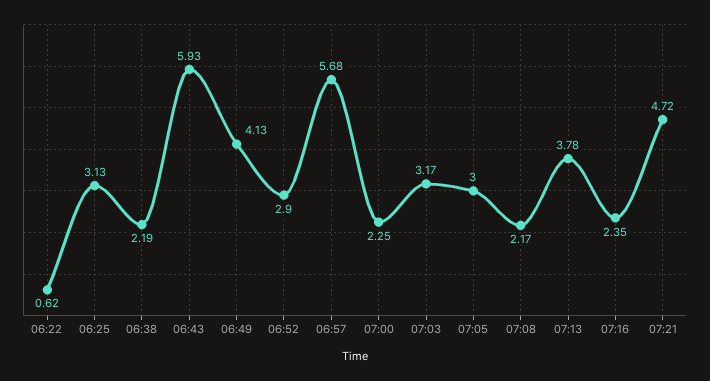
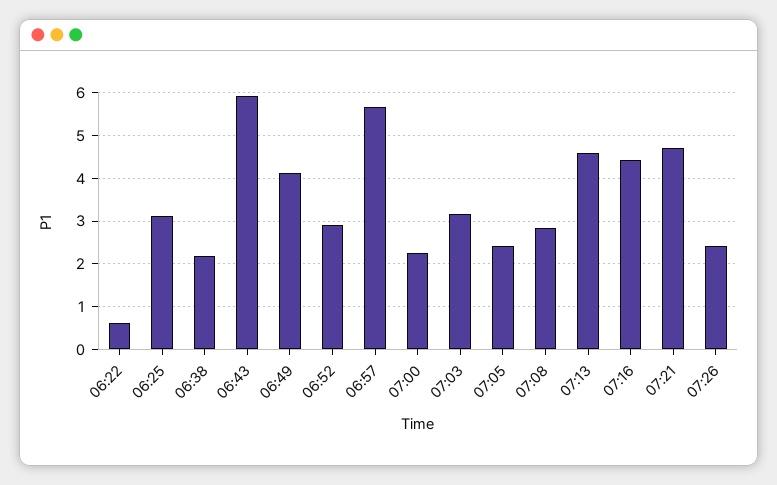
07:05: 3 -> 2.4
07:08: 2.17 -> 2.8
07:13: 3.78 -> 4.6
07:16: 2.35 -> 4.4
07:26: none -> 2.4

